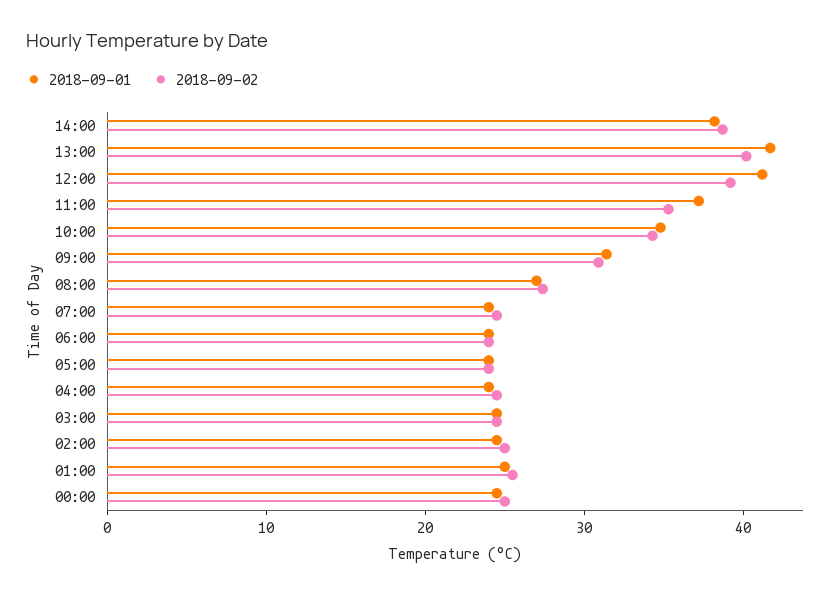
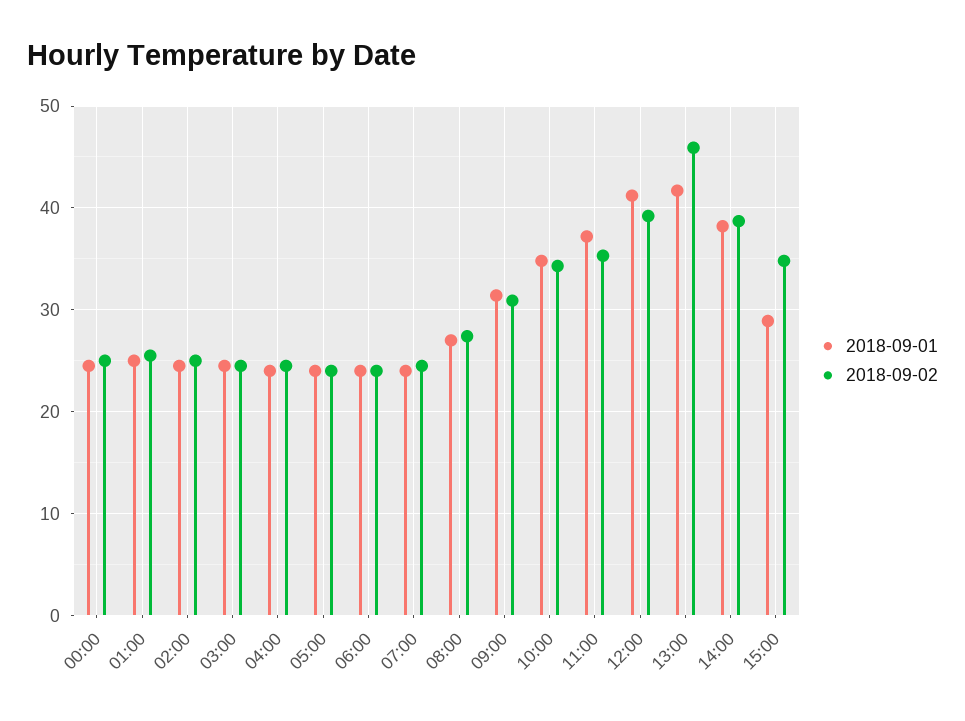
2018-09-02, 13:00: 40 -> 46
2018-09-01, 15:00: none -> 29
2018-09-02, 15:00: none -> 35

